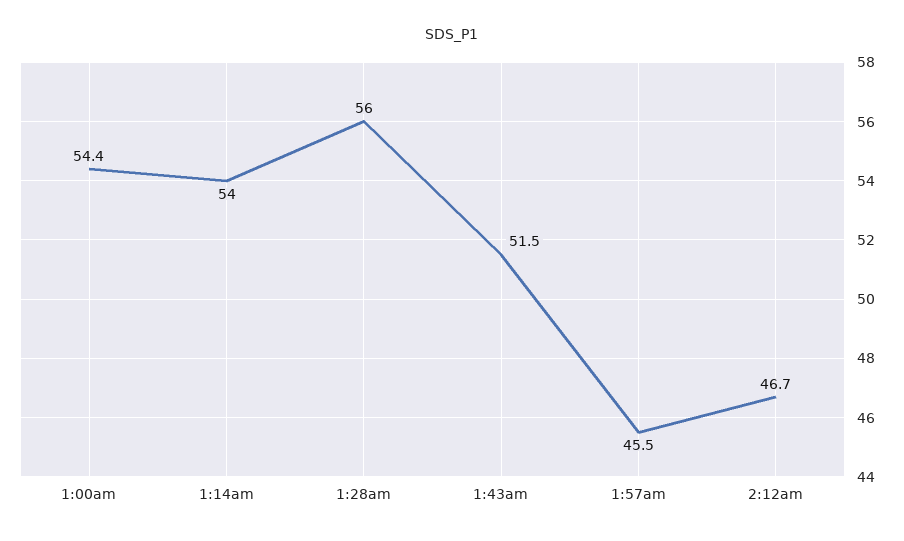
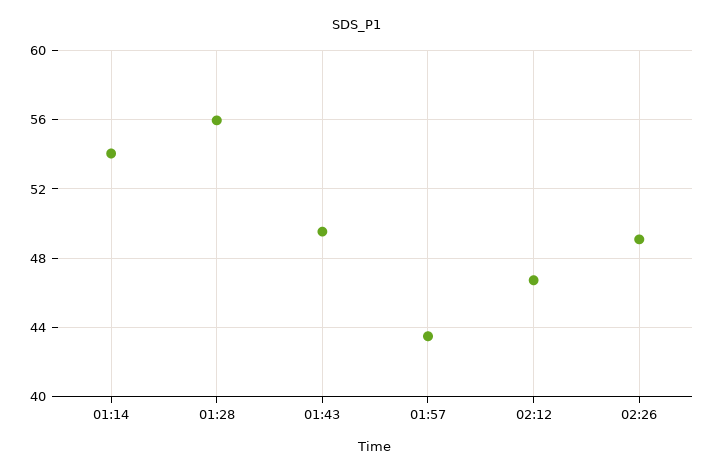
1:00am: 54.4 -> none
1:43am: 51.5 -> 49.5
1:57am: 45.5 -> 43.5
02:26: none -> 49

